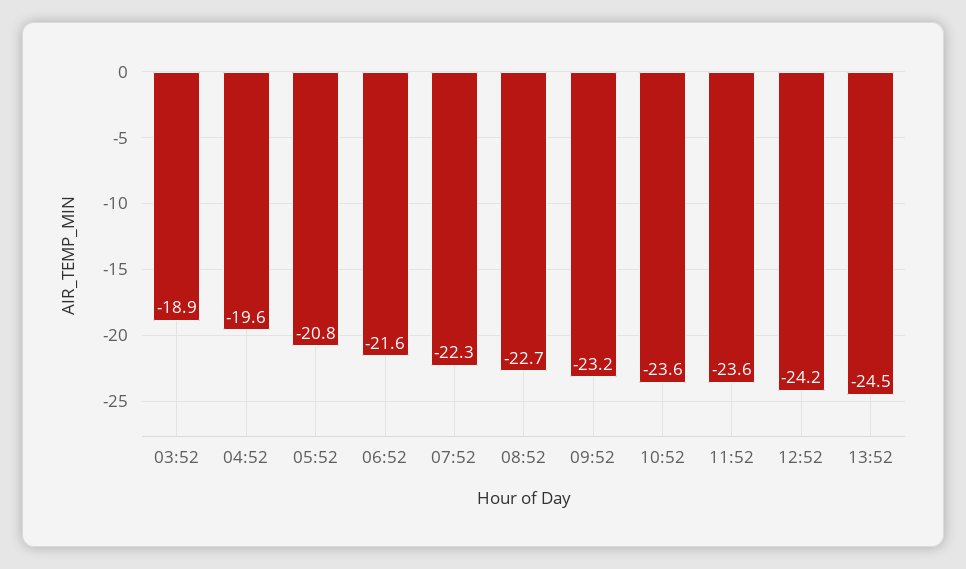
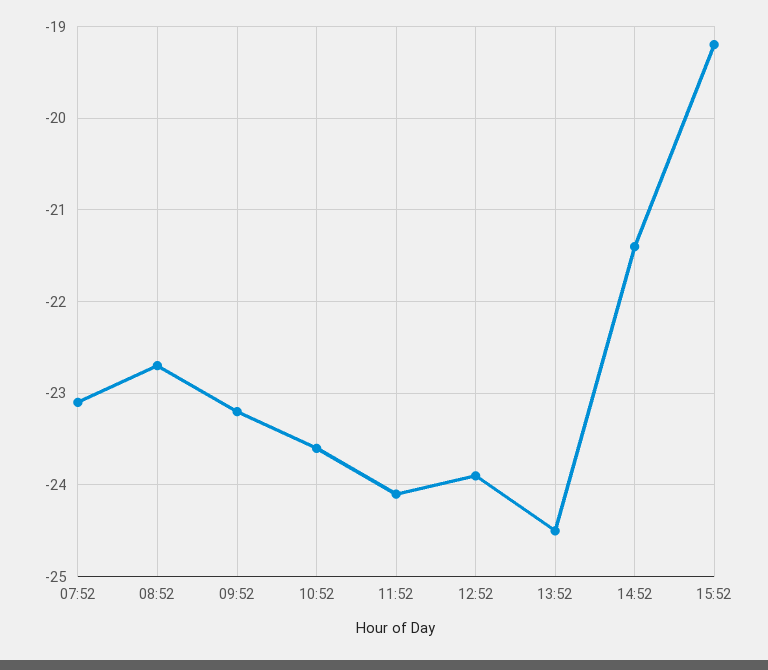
03:52: -18.9 -> none
04:52: -19.6 -> none
05:52: -20.8 -> none
06:52: -21.6 -> none
07:52: -22.3 -> -23.1
11:52: -23.6 -> -24.1
12:52: -24.2 -> -23.9
14:52: none -> -21.4
15:52: none -> -19.2

